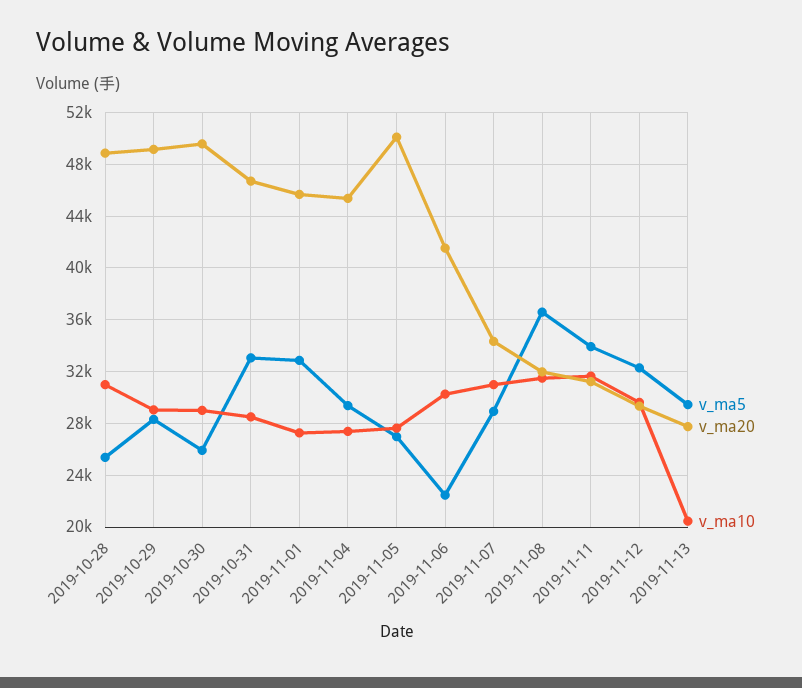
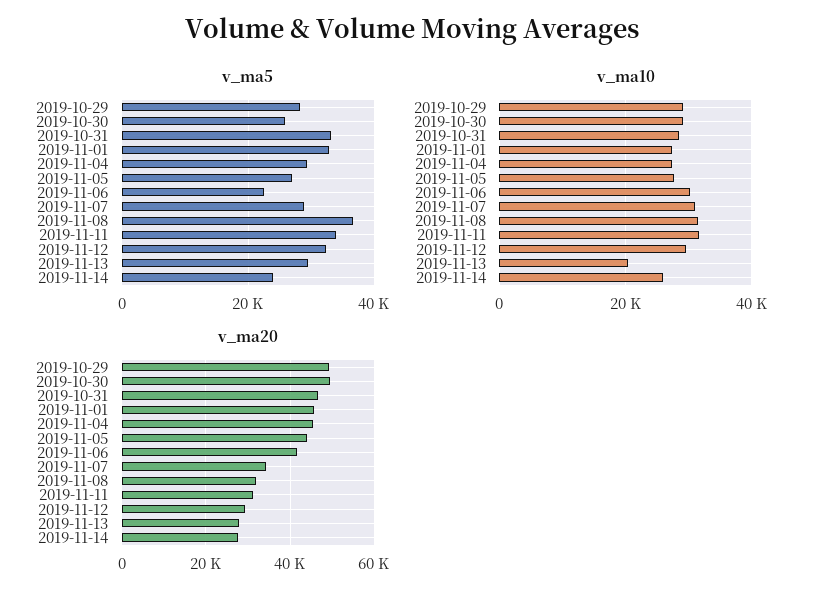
v_ma5, 2019-10-28: 25500 -> none
v_ma20, 2019-10-28: 49000 -> none
v_ma10, 2019-10-28: 31000 -> none
v_ma20, 2019-11-05: 50000 -> 44000
v_ma5, 2019-11-14: none -> 24000
v_ma10, 2019-11-14: none -> 26000
v_ma20, 2019-11-14: none -> 28000

